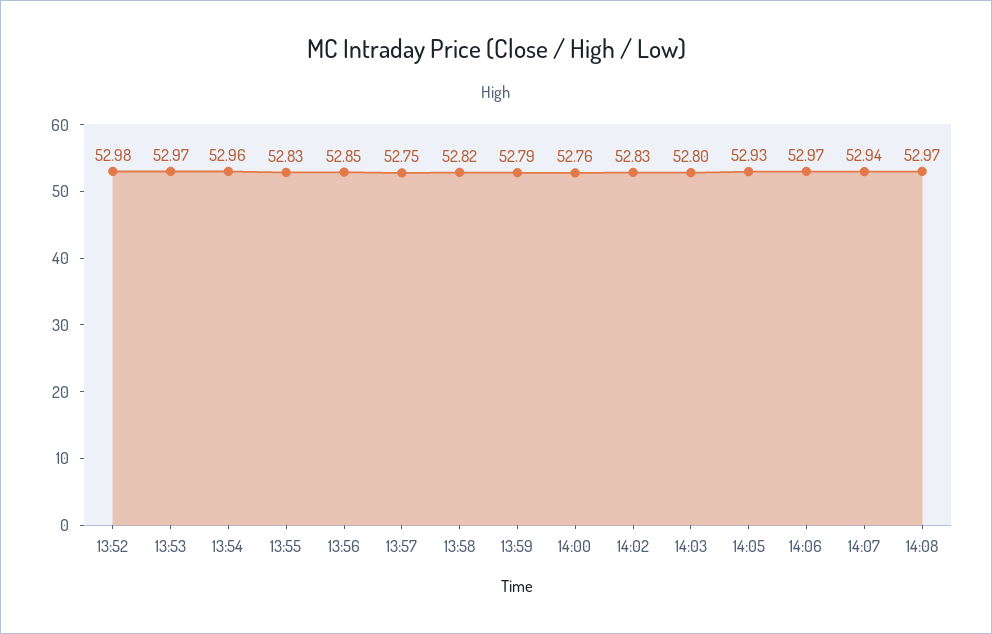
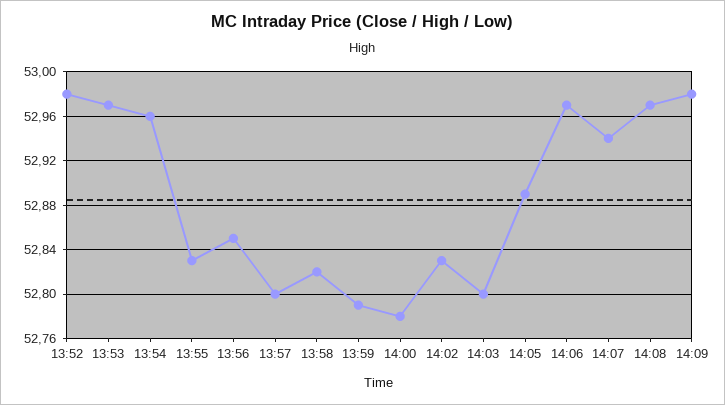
13:57: 52.75 -> 52.8
14:00: 52.76 -> 52.78
14:05: 52.93 -> 52.89
14:09: none -> 52.98

